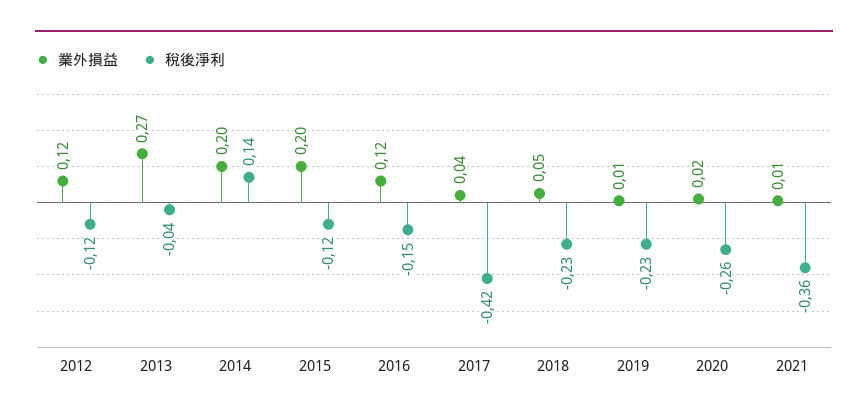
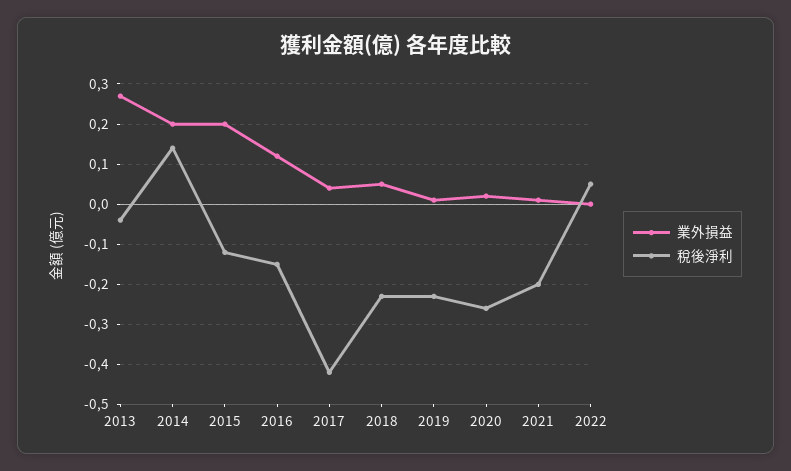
業外損益, 2012: 0.12 -> none
稅後淨利, 2012: -0.12 -> none
稅後淨利, 2021: -0.36 -> -0.2
業外損益, 2022: none -> 0
稅後淨利, 2022: none -> 0.05

